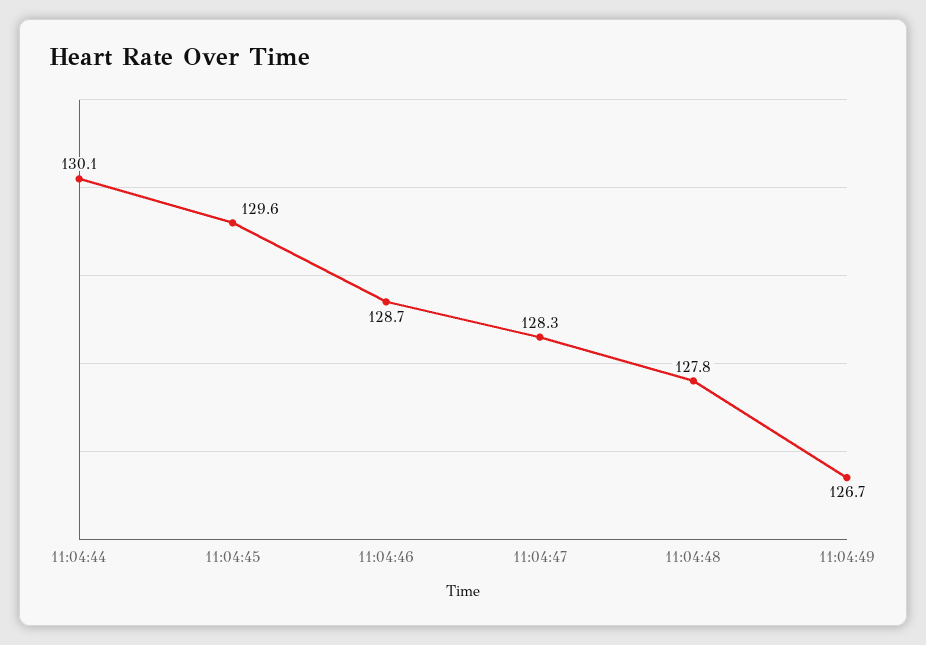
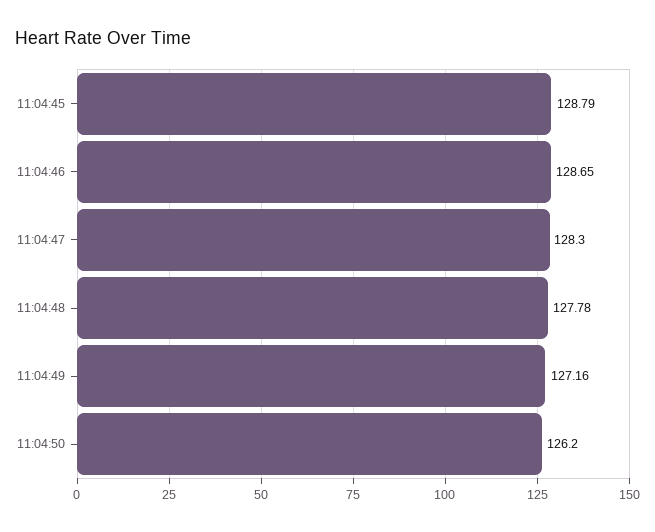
11:04:44: 130.1 -> none
11:04:45: 129.6 -> 128.79
11:04:49: 126.7 -> 127.16
11:04:50: none -> 126.2

